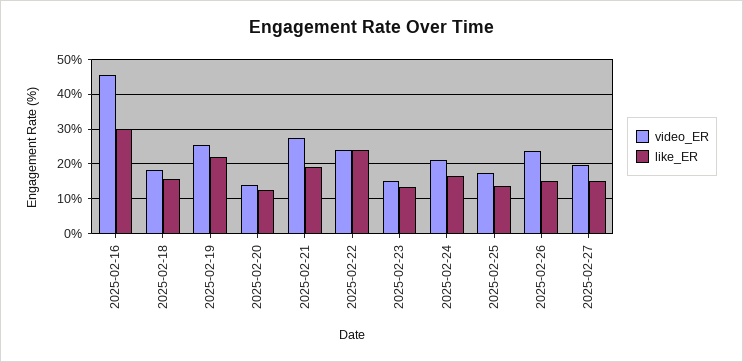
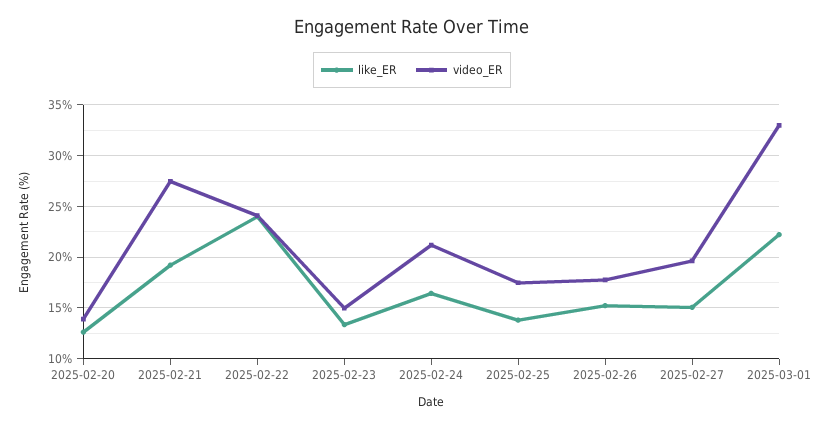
video_ER, 2025-02-16: 46 -> none
like_ER, 2025-02-16: 30 -> none
video_ER, 2025-02-18: 18 -> none
like_ER, 2025-02-18: 16 -> none
video_ER, 2025-02-19: 26 -> none
like_ER, 2025-02-19: 22 -> none
video_ER, 2025-02-26: 24 -> 18
like_ER, 2025-03-01: none -> 22
video_ER, 2025-03-01: none -> 33

